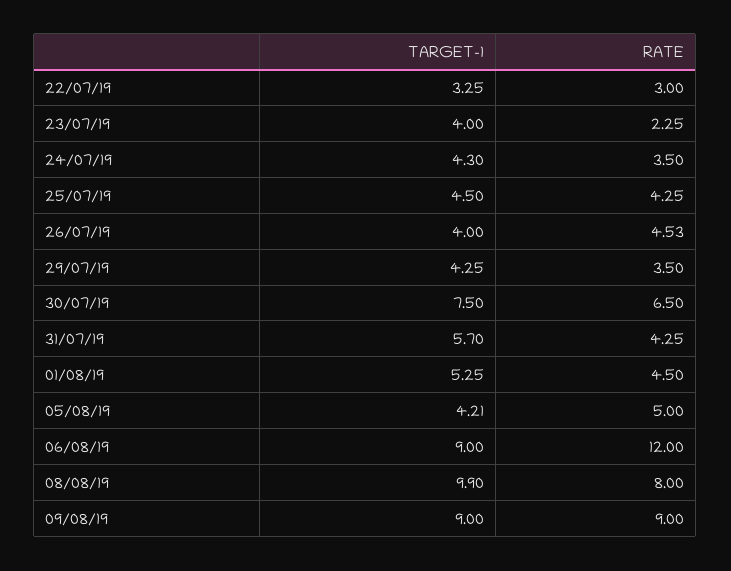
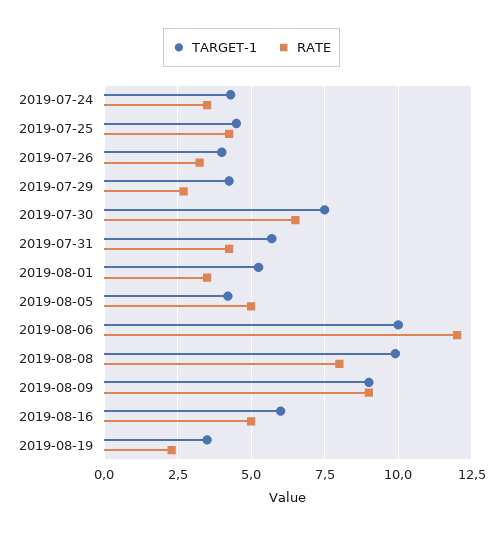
TARGET-1, 22/07/19: 3.25 -> none
RATE, 22/07/19: 3 -> none
TARGET-1, 23/07/19: 4 -> none
RATE, 23/07/19: 2.25 -> none
RATE, 26/07/19: 4.53 -> 3.25
RATE, 29/07/19: 3.5 -> 2.75
RATE, 01/08/19: 4.5 -> 3.5
TARGET-1, 06/08/19: 9 -> 10
TARGET-1, 2019-08-16: none -> 6
RATE, 2019-08-16: none -> 5
TARGET-1, 2019-08-19: none -> 3.5
RATE, 2019-08-19: none -> 2.25

